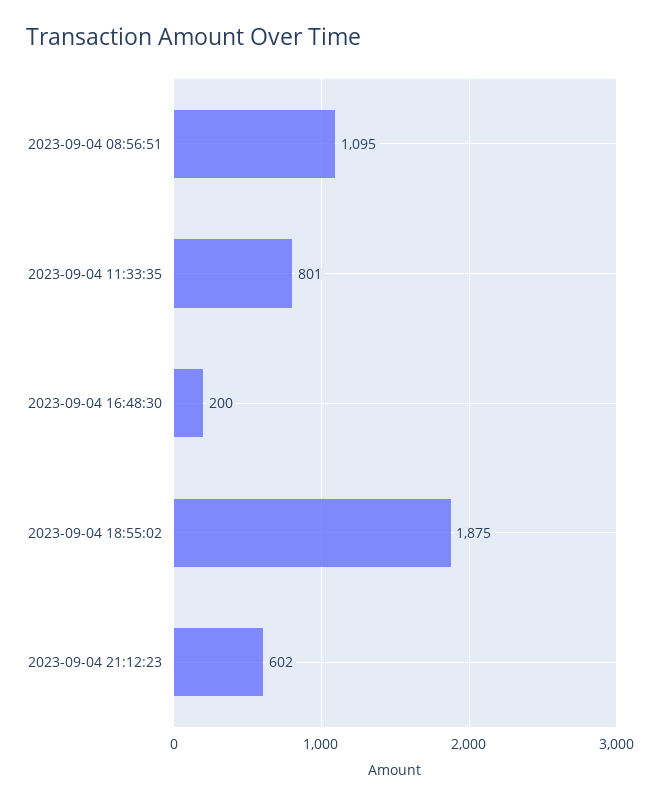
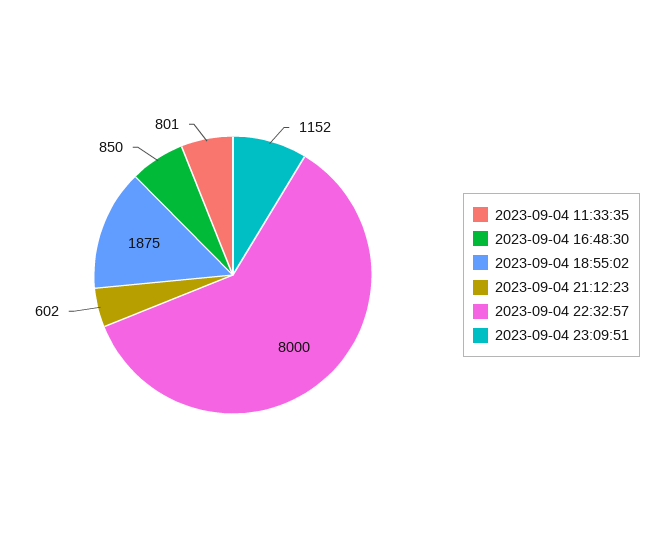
2023-09-04 08:56:51: 1095 -> none
2023-09-04 16:48:30: 200 -> 850
2023-09-04 22:32:57: none -> 8000
2023-09-04 23:09:51: none -> 1152

